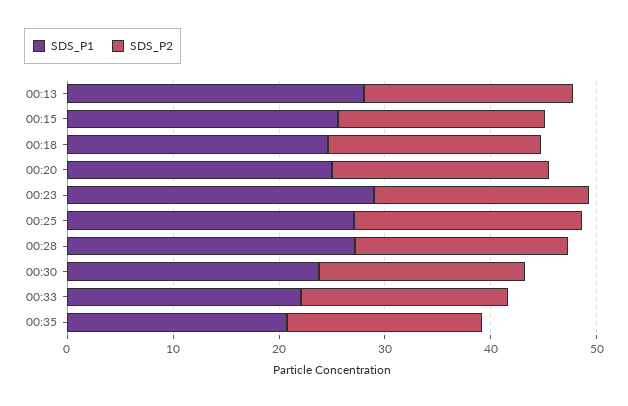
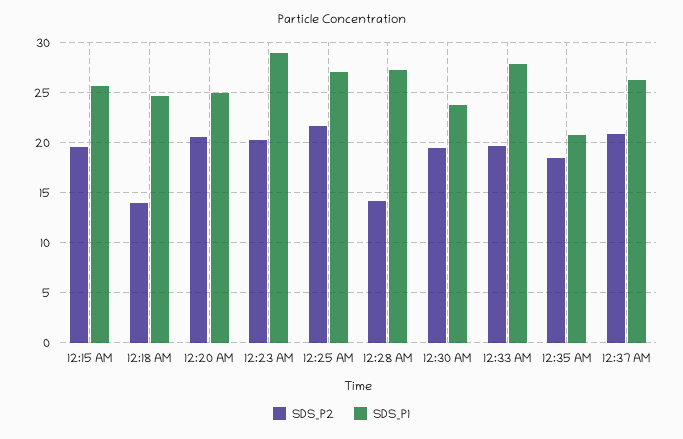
SDS_P1, 00:13: 28 -> none
SDS_P2, 00:13: 20 -> none
SDS_P2, 00:18: 20 -> 14
SDS_P2, 00:28: 20 -> 14
SDS_P1, 00:33: 22 -> 28
SDS_P2, 12:37 AM: none -> 21
SDS_P1, 12:37 AM: none -> 26

